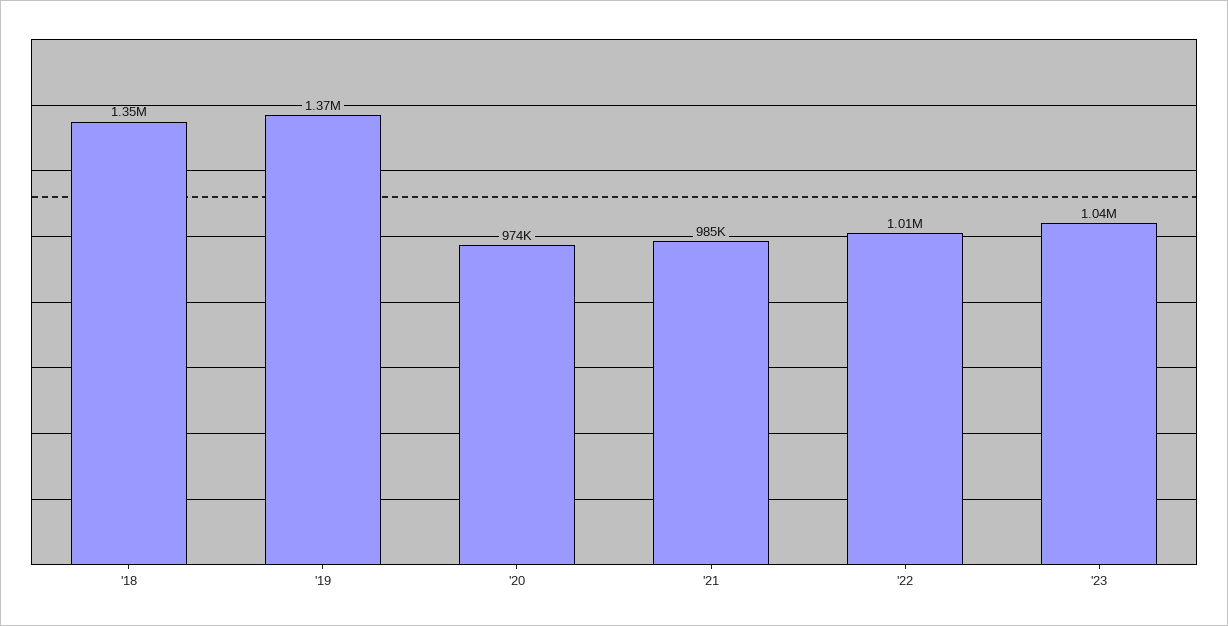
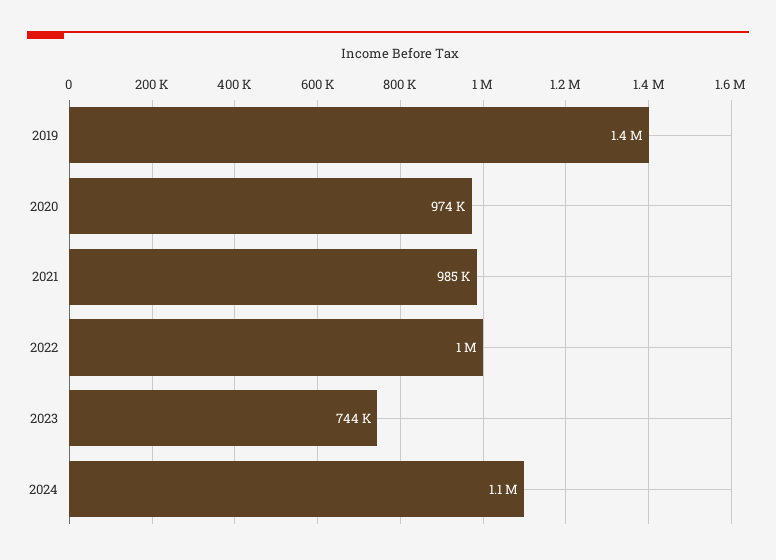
'18: 1350000 -> none
'23: 1040000 -> 744000
2024: none -> 1100000

